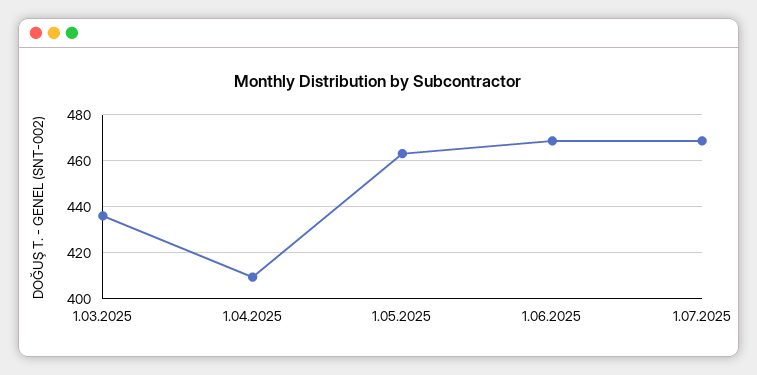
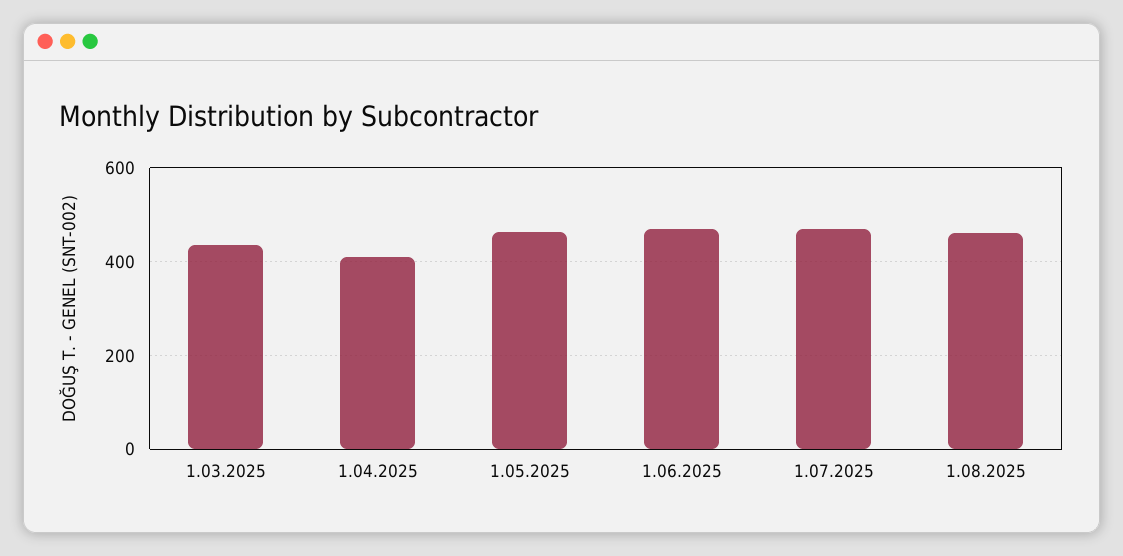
1.08.2025: none -> 460

